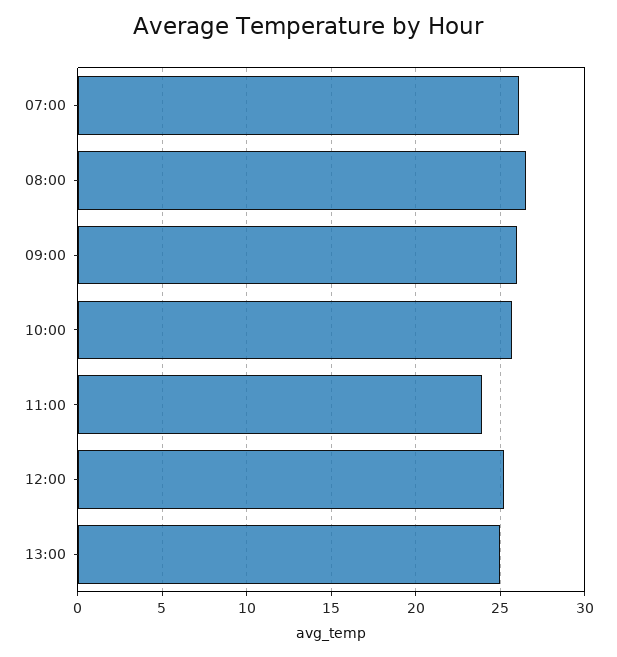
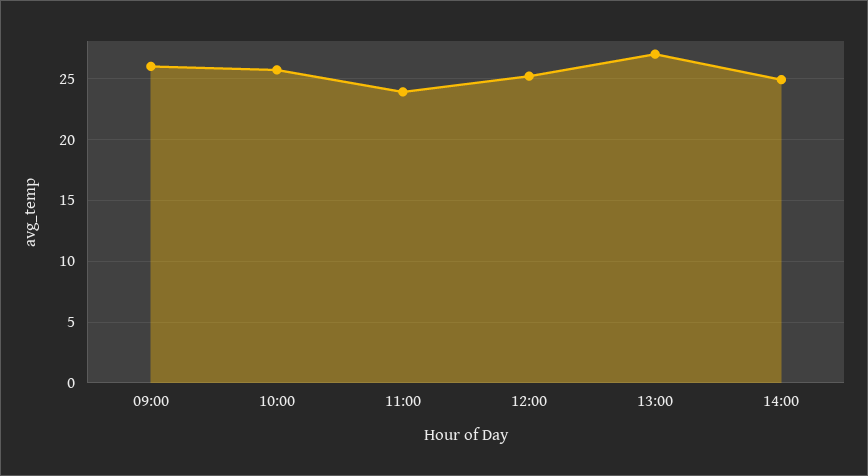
07:00: 26 -> none
08:00: 26.5 -> none
13:00: 25 -> 27
14:00: none -> 25

